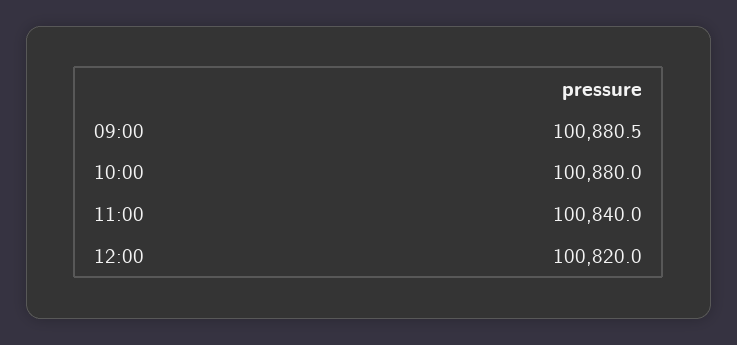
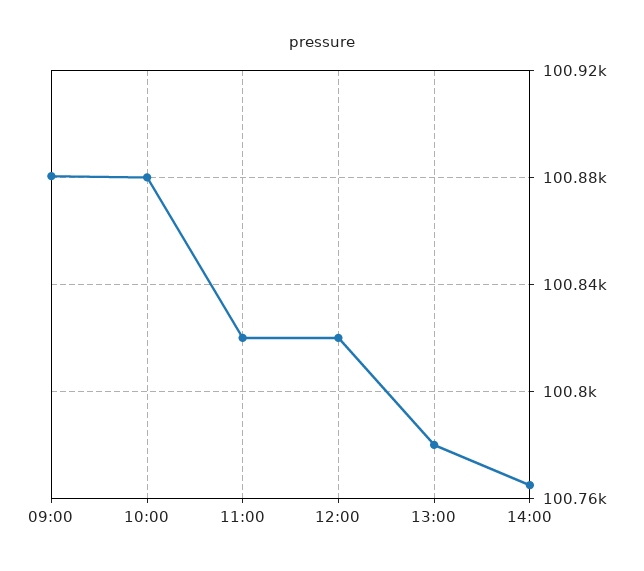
11:00: 100840 -> 100820
13:00: none -> 100780
14:00: none -> 100765

